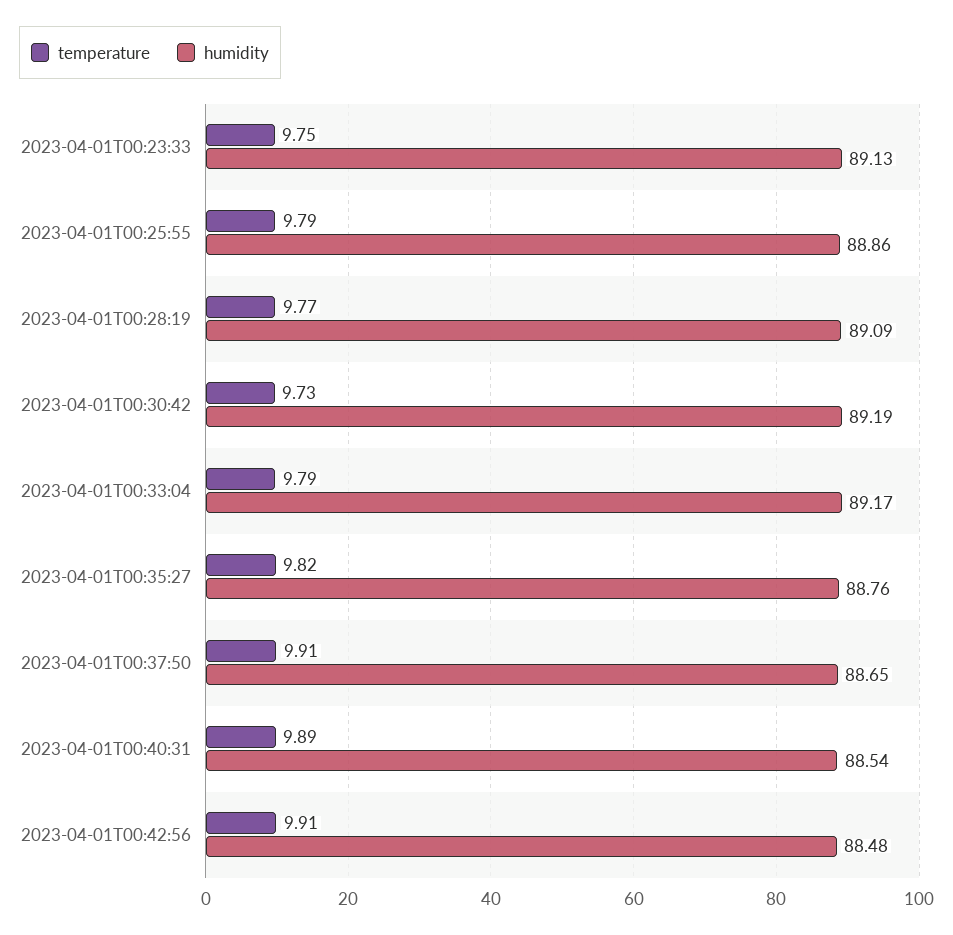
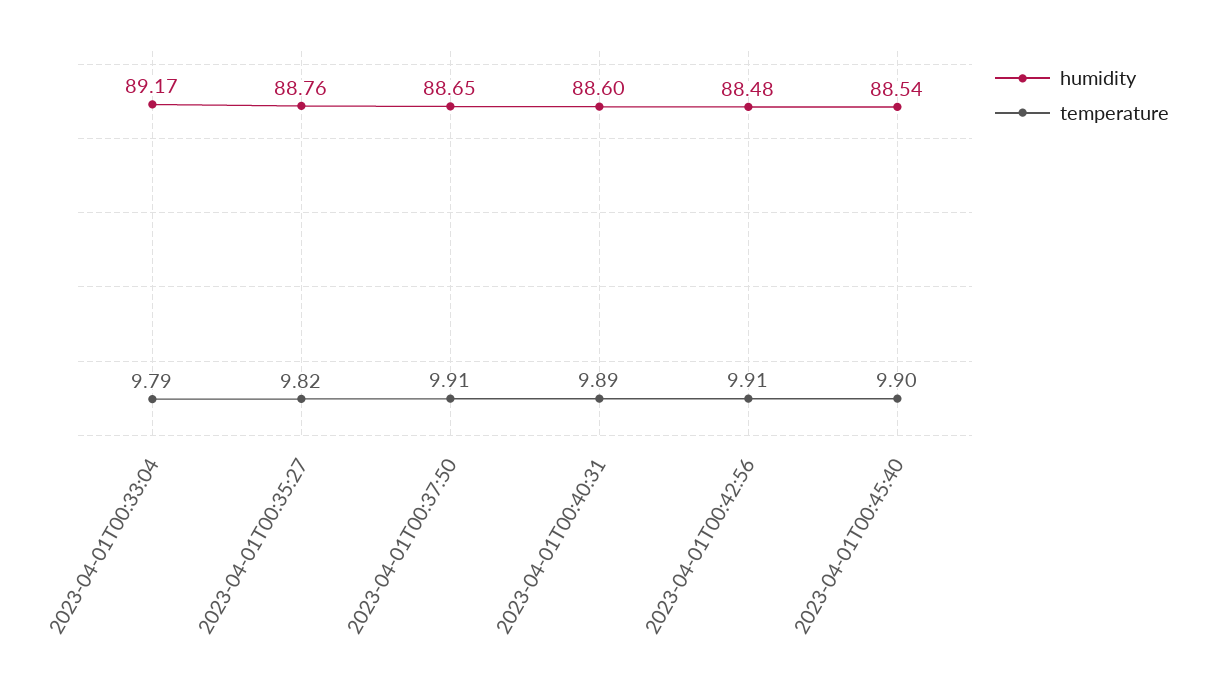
temperature, 2023-04-01T00:23:33: 9.75 -> none
humidity, 2023-04-01T00:23:33: 89.13 -> none
temperature, 2023-04-01T00:25:55: 9.79 -> none
humidity, 2023-04-01T00:25:55: 88.86 -> none
temperature, 2023-04-01T00:28:19: 9.77 -> none
humidity, 2023-04-01T00:28:19: 89.09 -> none
temperature, 2023-04-01T00:30:42: 9.73 -> none
humidity, 2023-04-01T00:30:42: 89.19 -> none
humidity, 2023-04-01T00:40:31: 88.54 -> 88.6
humidity, 2023-04-01T00:45:40: none -> 88.54
temperature, 2023-04-01T00:45:40: none -> 9.9

